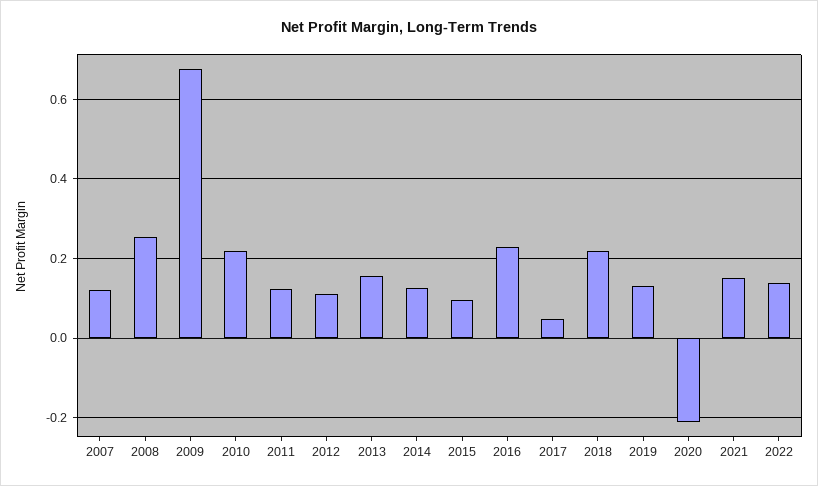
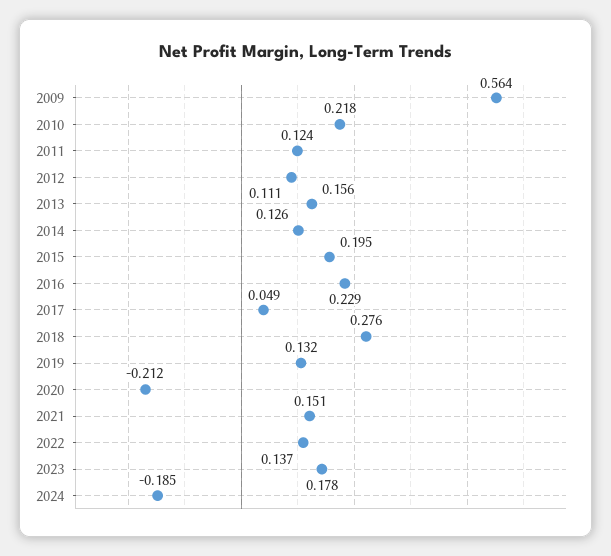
2007: 0.12 -> none
2008: 0.26 -> none
2009: 0.68 -> 0.564
2015: 0.1 -> 0.195
2018: 0.22 -> 0.276
2023: none -> 0.178
2024: none -> -0.185

